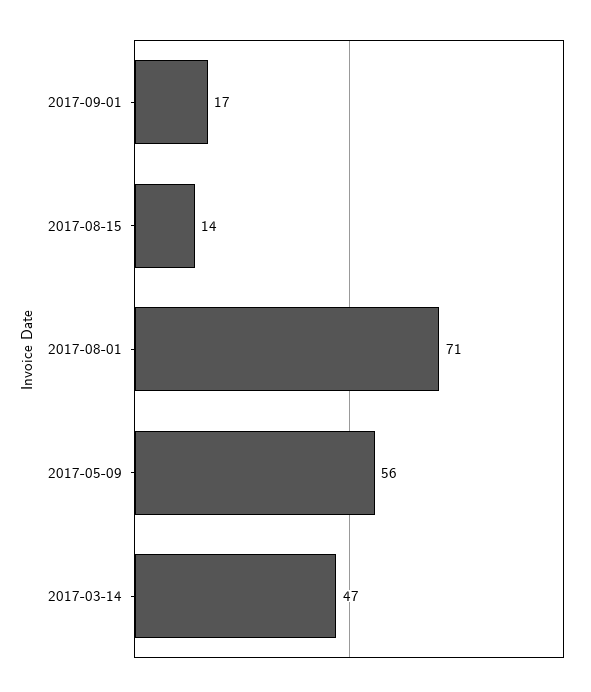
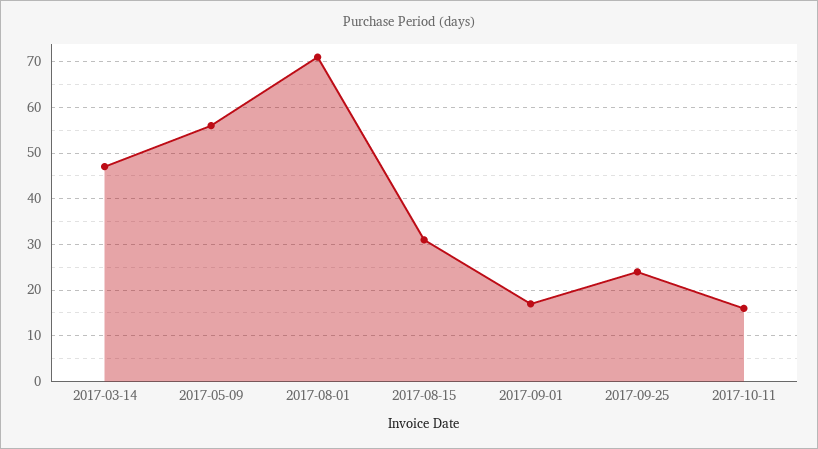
2017-08-15: 14 -> 30
2017-09-25: none -> 25
2017-10-11: none -> 15

